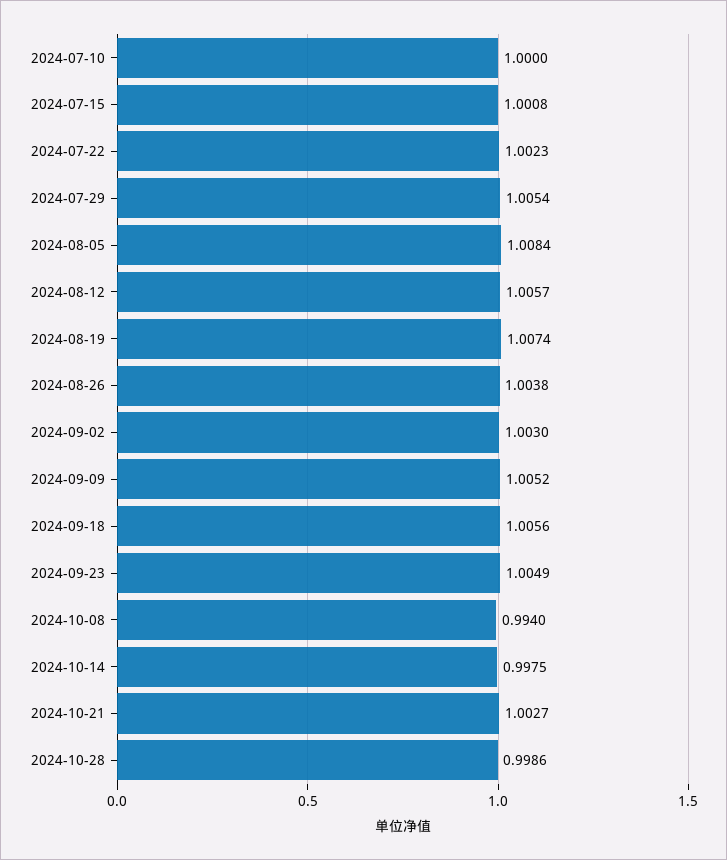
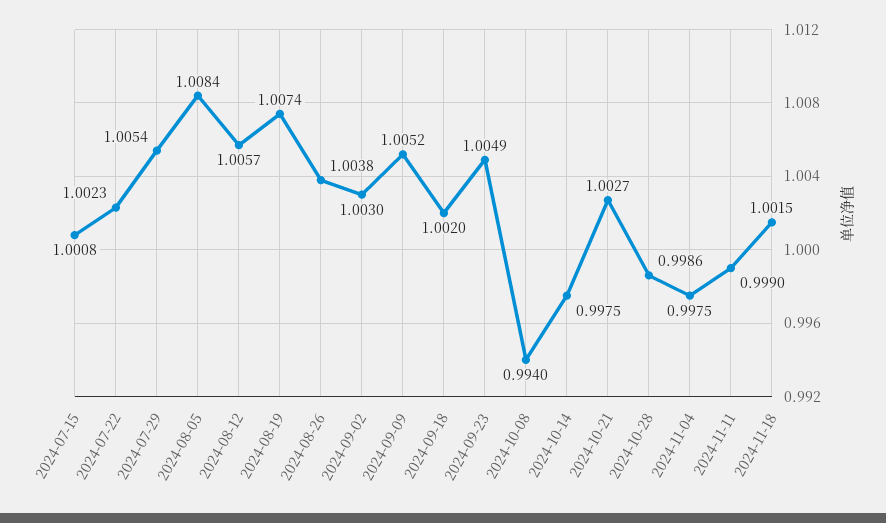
2024-07-10: 1 -> none
2024-09-18: 1.0056 -> 1.002
2024-11-04: none -> 0.9975
2024-11-11: none -> 0.999
2024-11-18: none -> 1.0015

